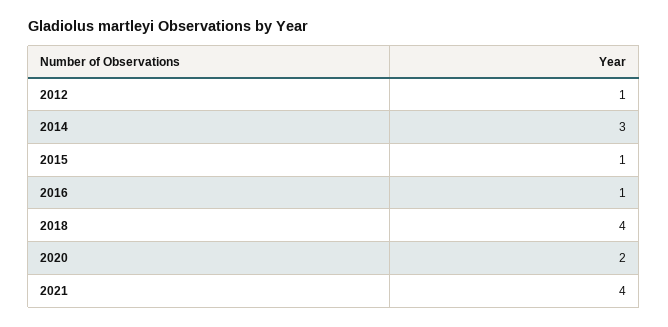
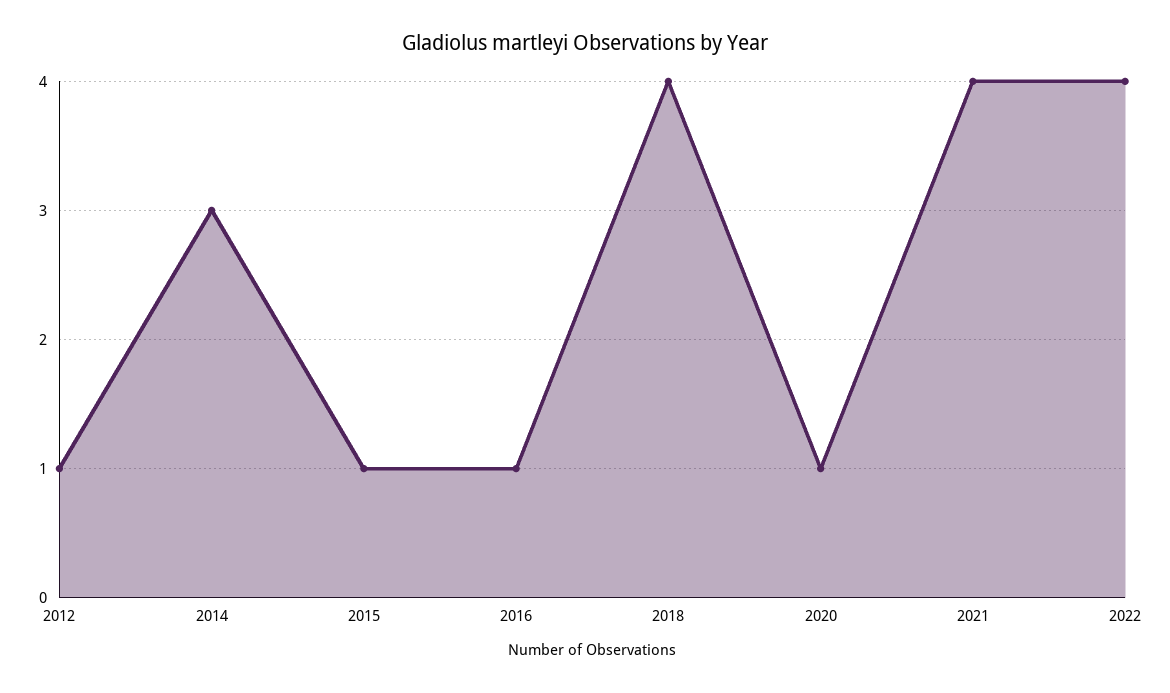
2020: 2 -> 1
2022: none -> 4

